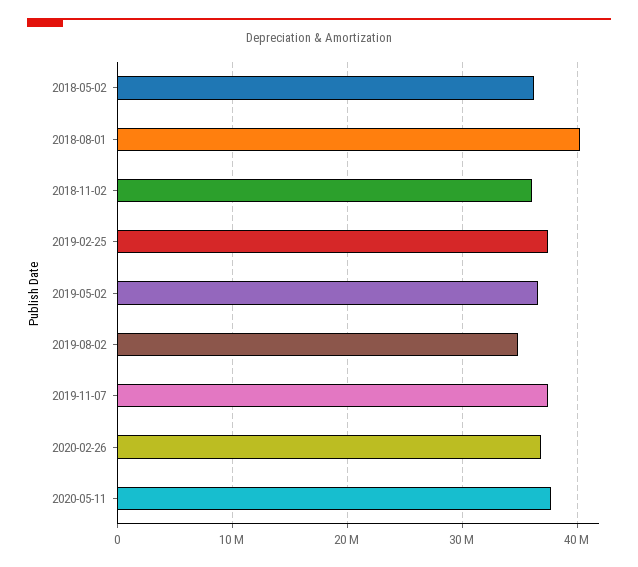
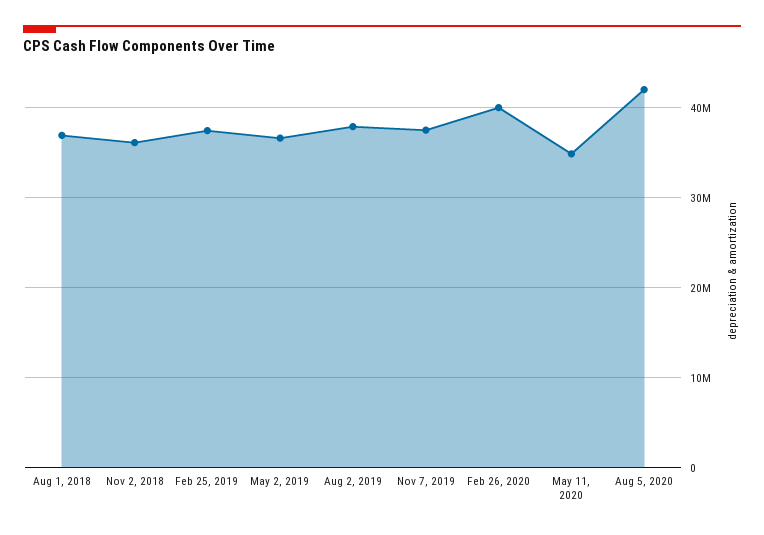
2018-05-02: 36000000 -> none
2018-08-01: 40000000 -> 37000000
2019-08-02: 35000000 -> 38000000
2020-02-26: 37000000 -> 40000000
2020-05-11: 38000000 -> 35000000
Aug 5, 2020: none -> 42000000

